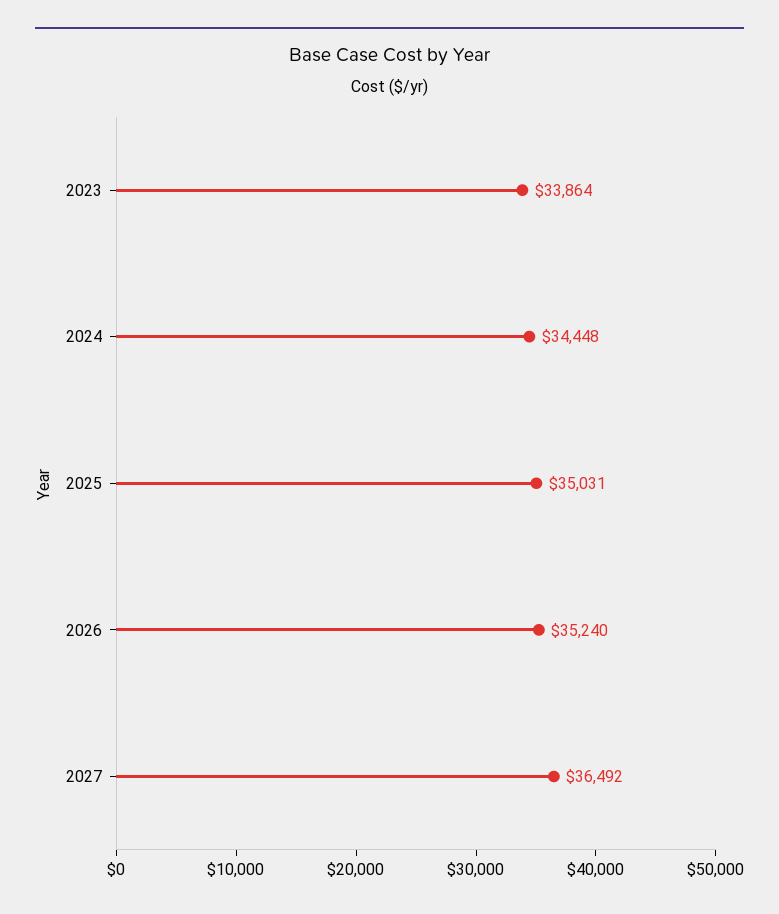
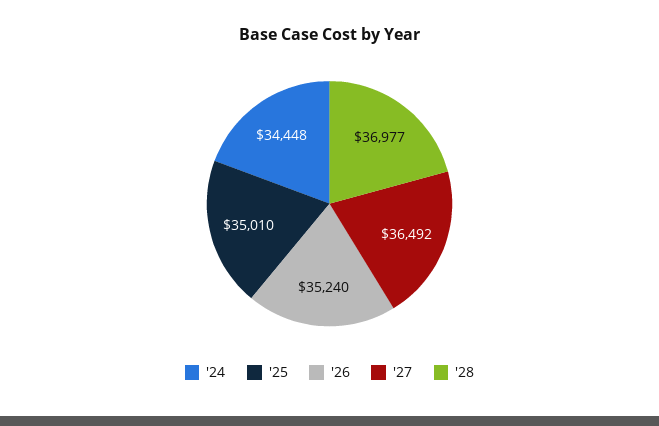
2023: 33864 -> none
2025: 35031 -> 35010
'28: none -> 36977

